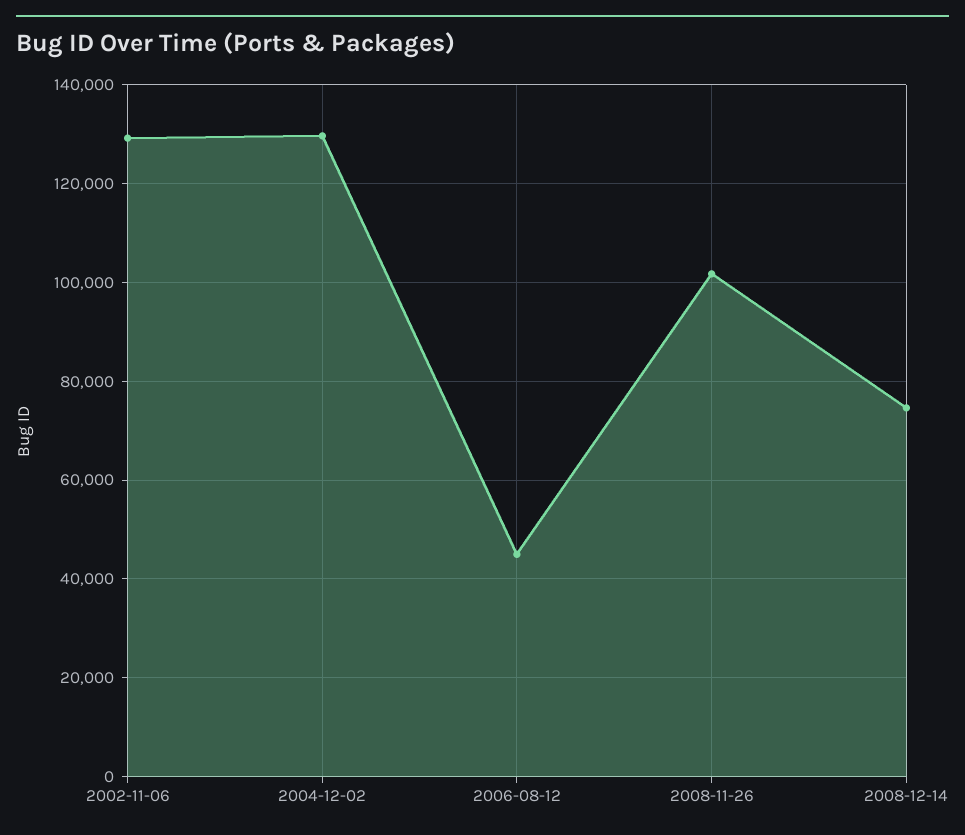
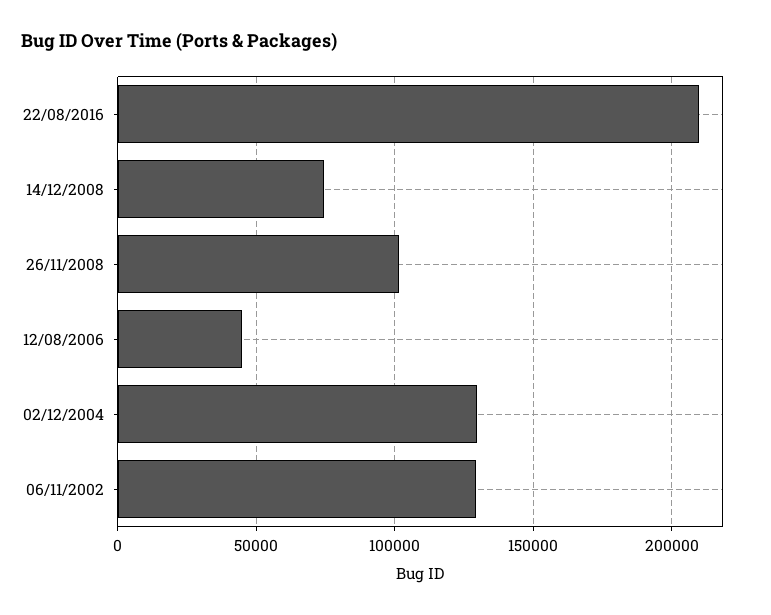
22/08/2016: none -> 210000

